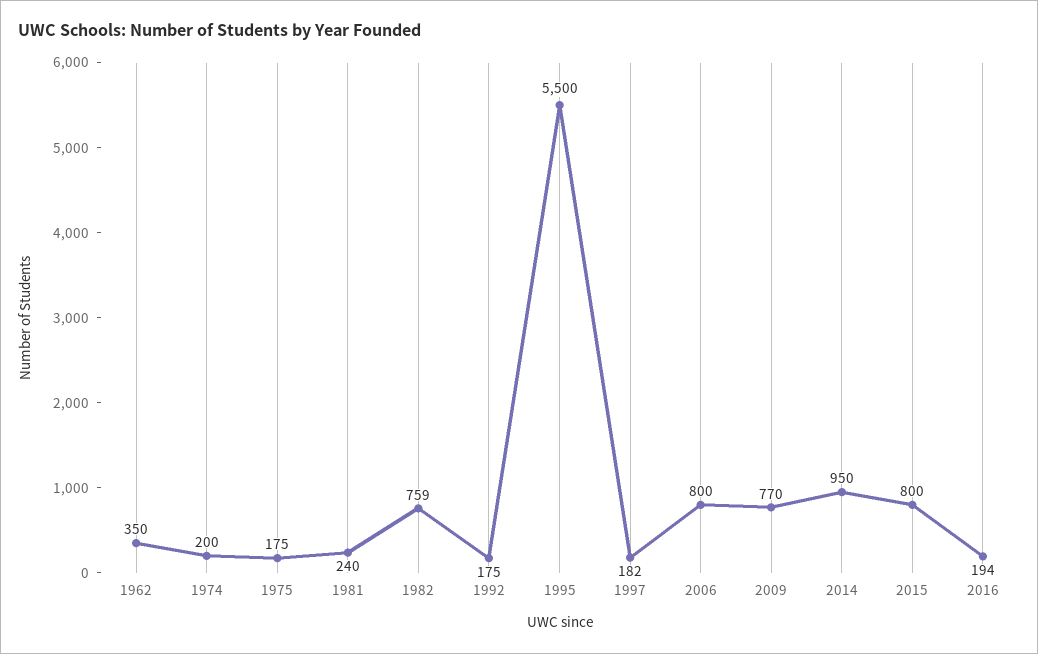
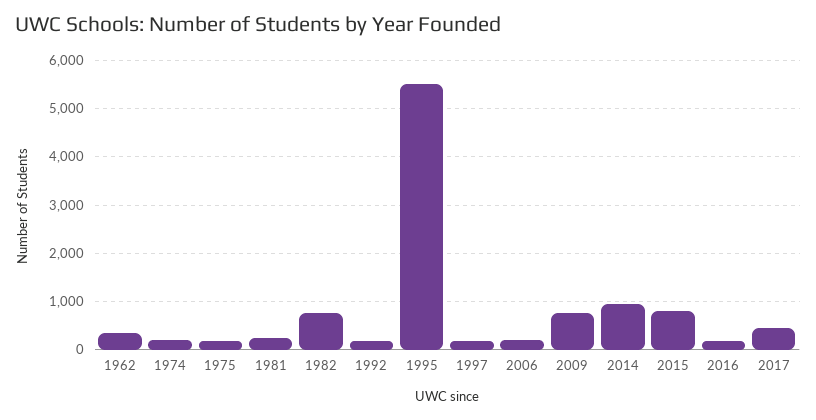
2006: 800 -> 200
2017: none -> 400

